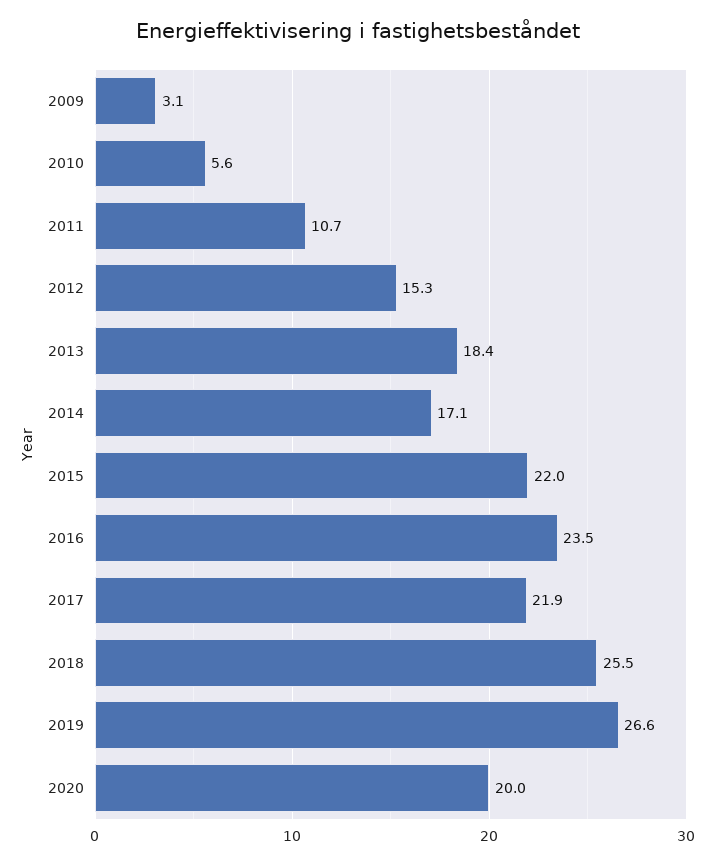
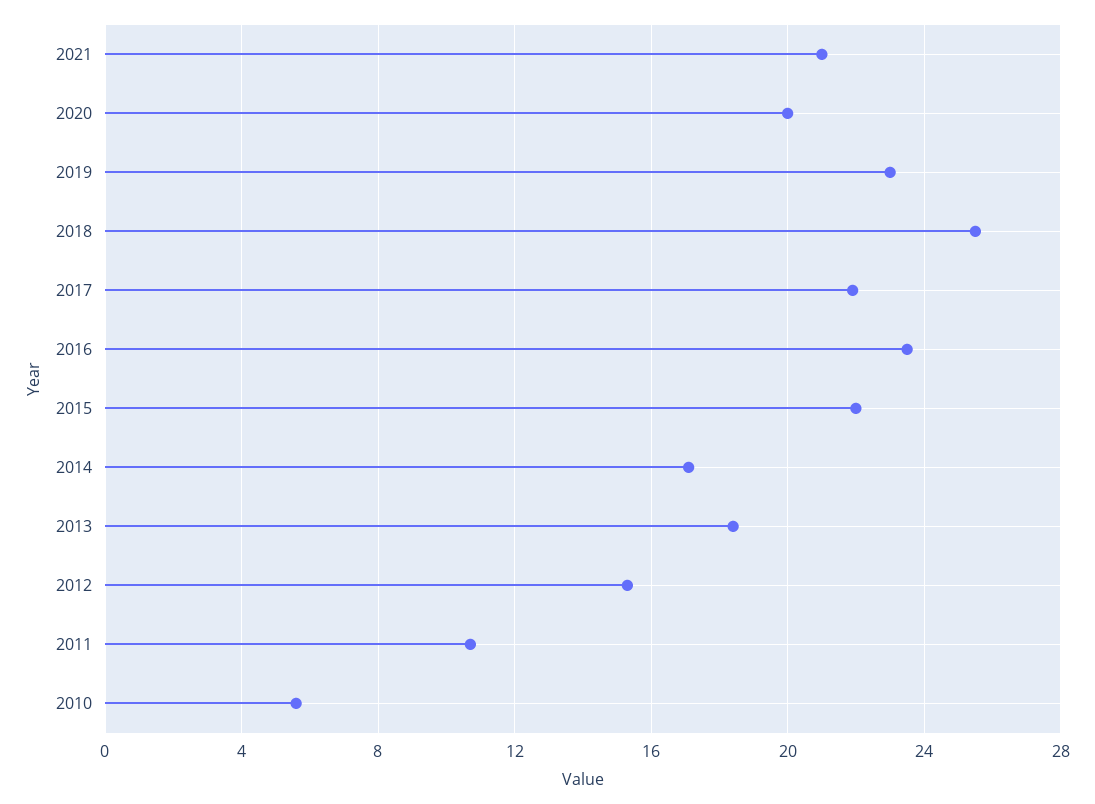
2009: 3.1 -> none
2019: 26.6 -> 23
2021: none -> 21

